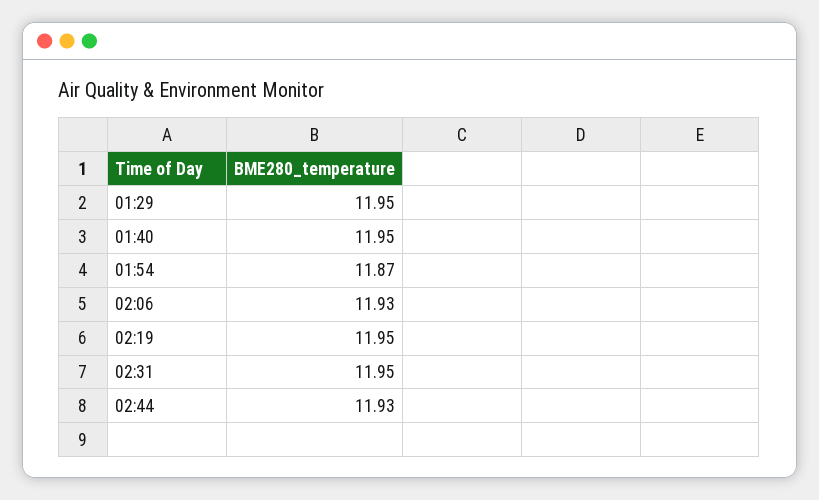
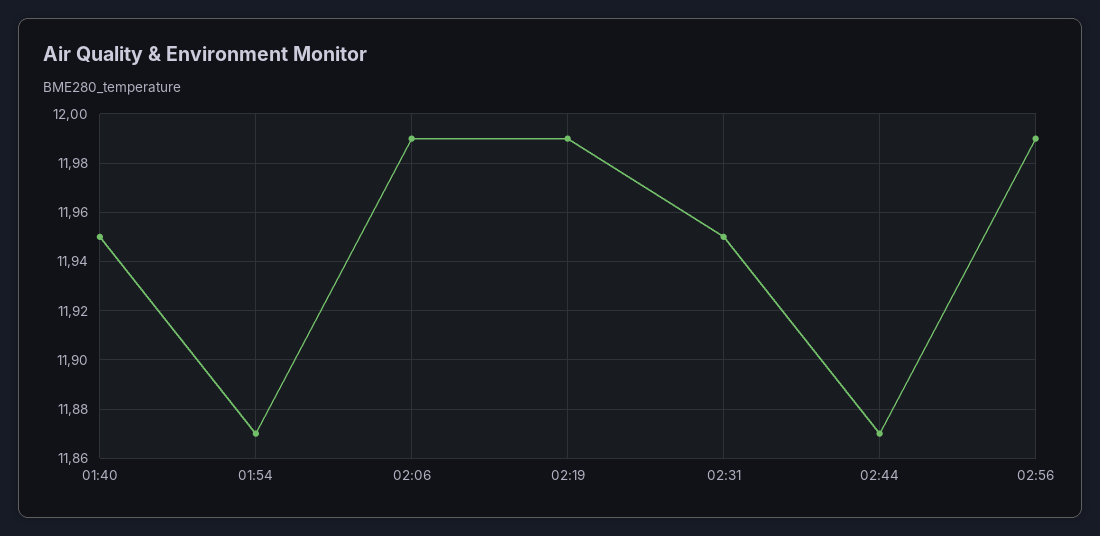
01:29: 11.95 -> none
02:06: 11.93 -> 11.99
02:19: 11.95 -> 11.99
02:44: 11.93 -> 11.87
02:56: none -> 11.99

